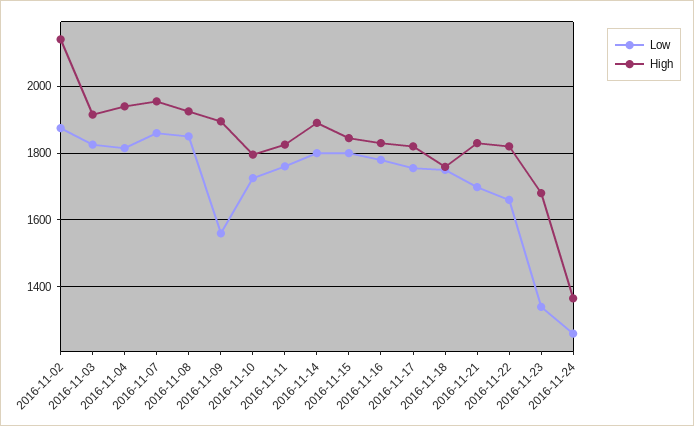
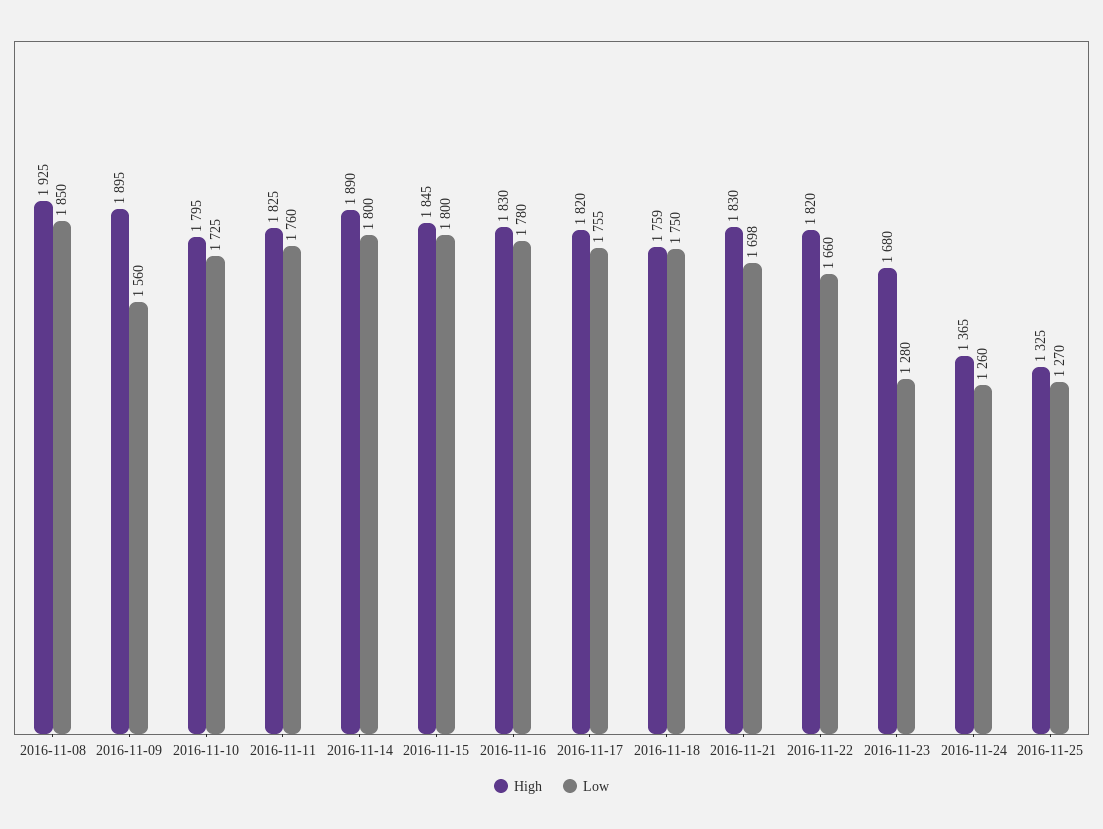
Low, 2016-11-02: 1880 -> none
High, 2016-11-02: 2140 -> none
Low, 2016-11-03: 1820 -> none
High, 2016-11-03: 1920 -> none
Low, 2016-11-04: 1820 -> none
High, 2016-11-04: 1940 -> none
Low, 2016-11-07: 1860 -> none
High, 2016-11-07: 1960 -> none
Low, 2016-11-23: 1340 -> 1280
High, 2016-11-25: none -> 1325
Low, 2016-11-25: none -> 1270

